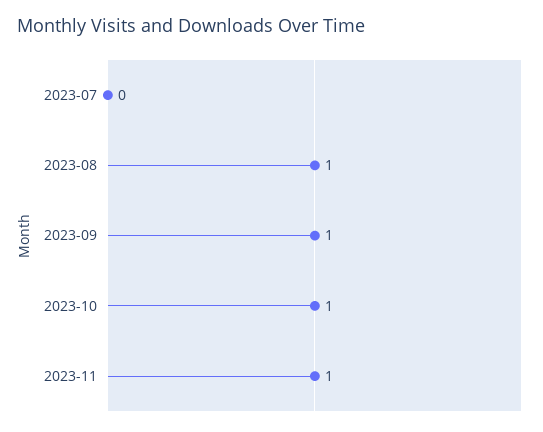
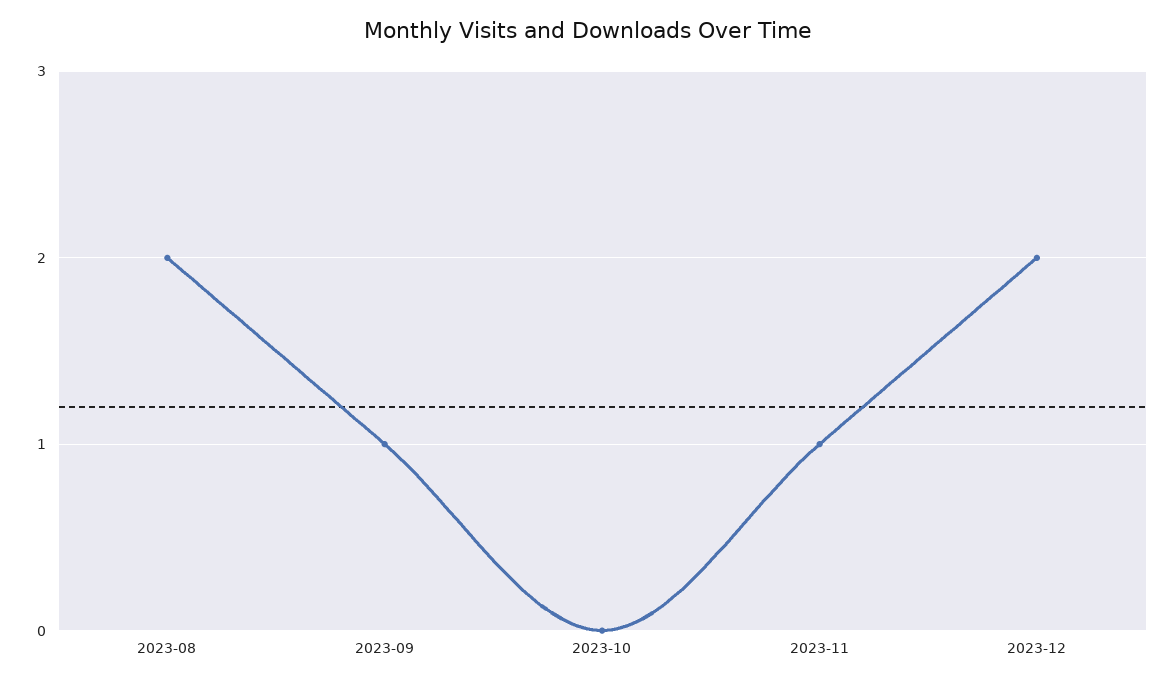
2023-07: 0 -> none
2023-08: 1 -> 2
2023-10: 1 -> 0
2023-12: none -> 2

